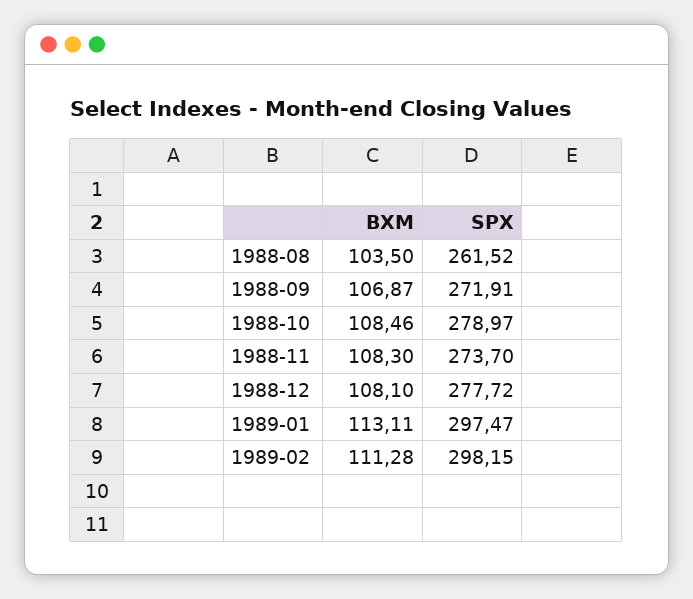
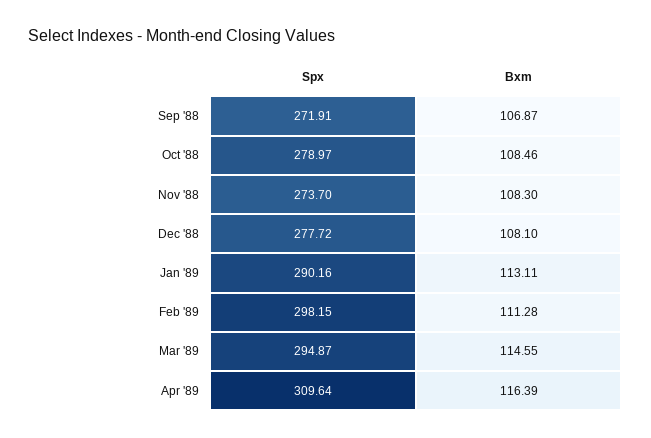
BXM, 1988-08: 103.5 -> none
SPX, 1988-08: 261.52 -> none
SPX, 1989-01: 297.47 -> 290.16
SPX, Mar '89: none -> 294.87
BXM, Mar '89: none -> 114.55
SPX, Apr '89: none -> 309.64
BXM, Apr '89: none -> 116.39

